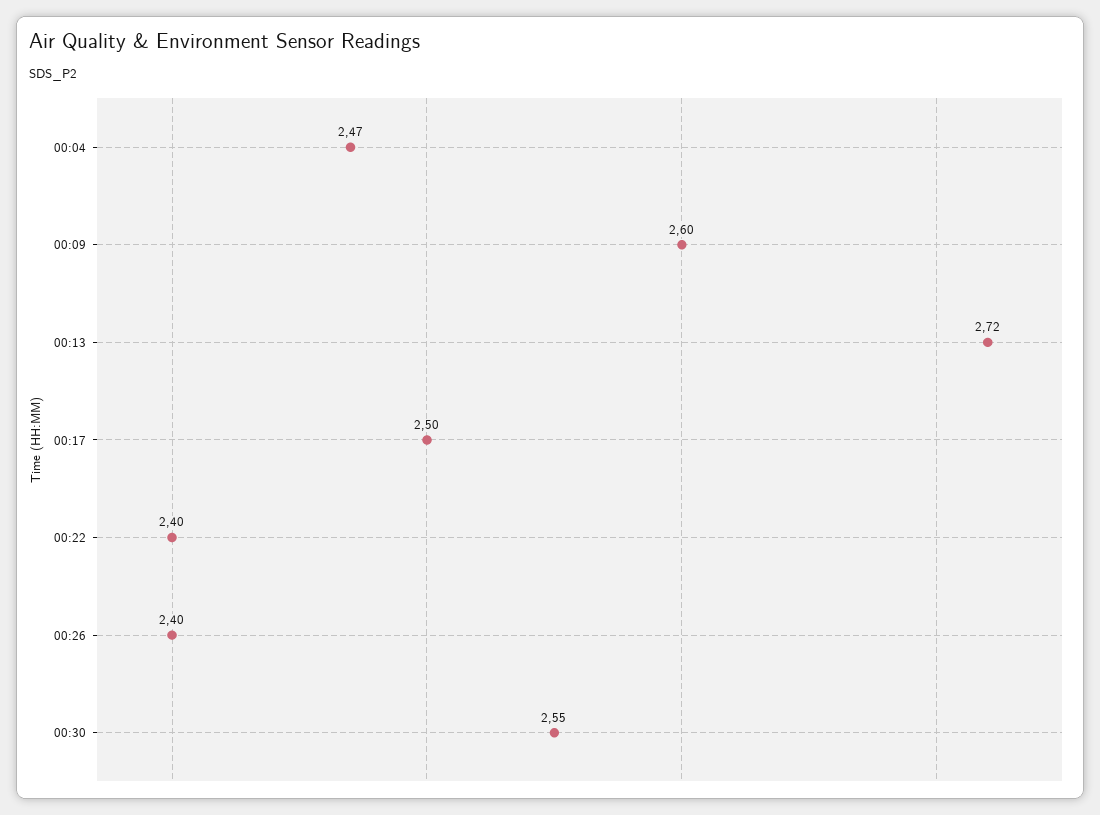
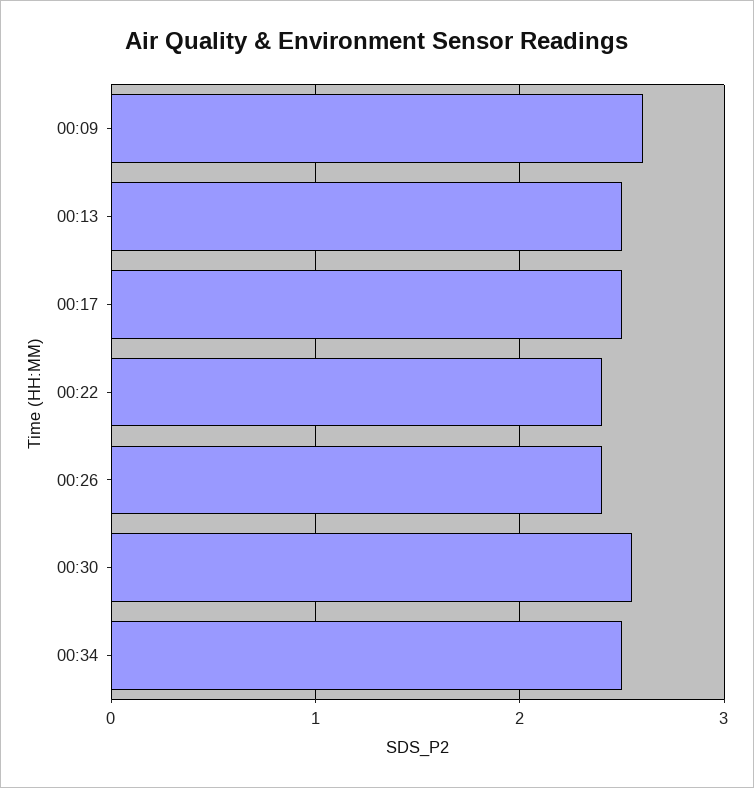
00:04: 2.47 -> none
00:13: 2.72 -> 2.5
00:34: none -> 2.5

